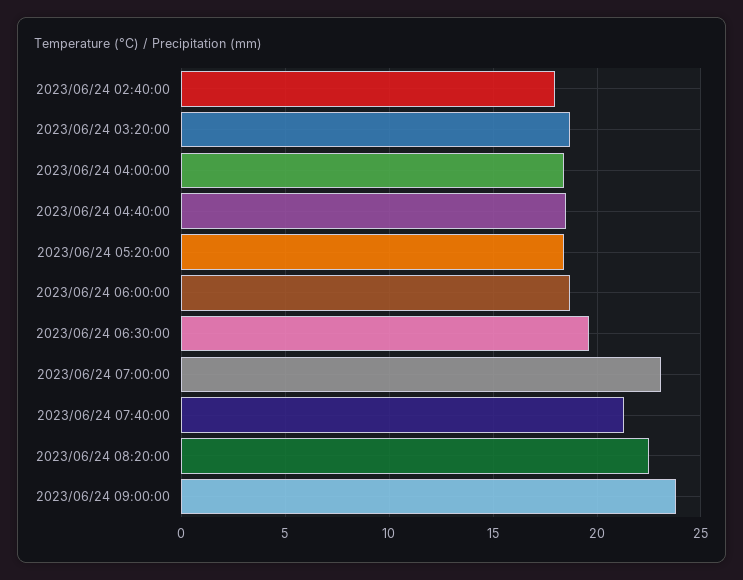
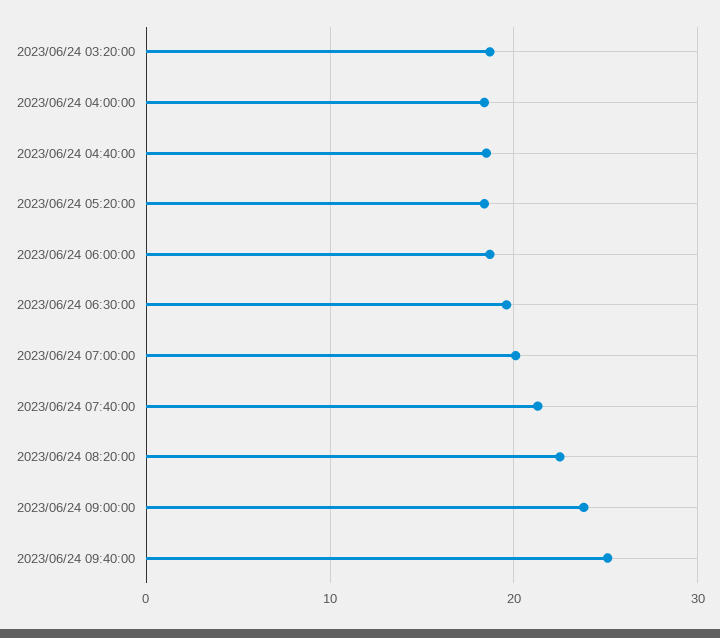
2023/06/24 02:40:00: 18 -> none
2023/06/24 07:00:00: 23 -> 20
2023/06/24 09:40:00: none -> 25

